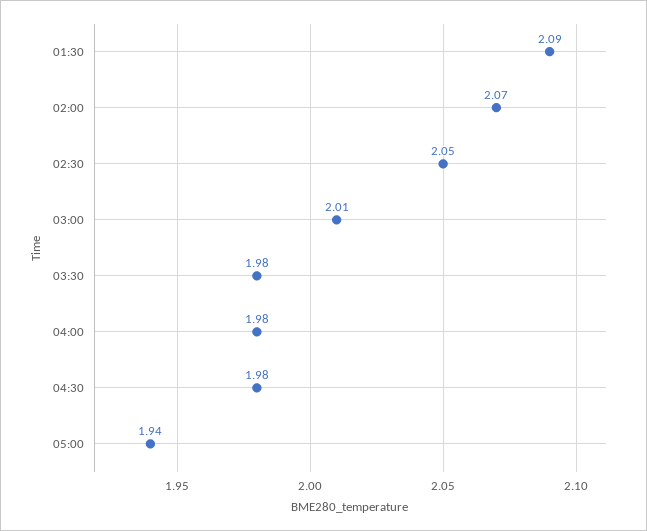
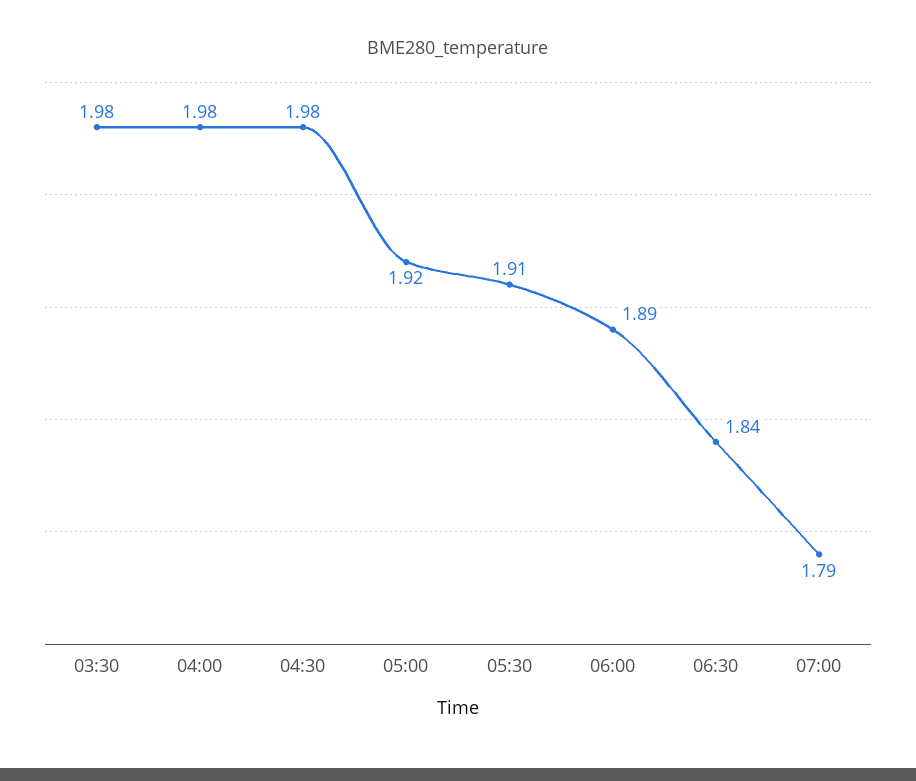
01:30: 2.09 -> none
02:00: 2.07 -> none
02:30: 2.05 -> none
03:00: 2.01 -> none
05:00: 1.94 -> 1.92
05:30: none -> 1.91
06:00: none -> 1.89
06:30: none -> 1.84
07:00: none -> 1.79

